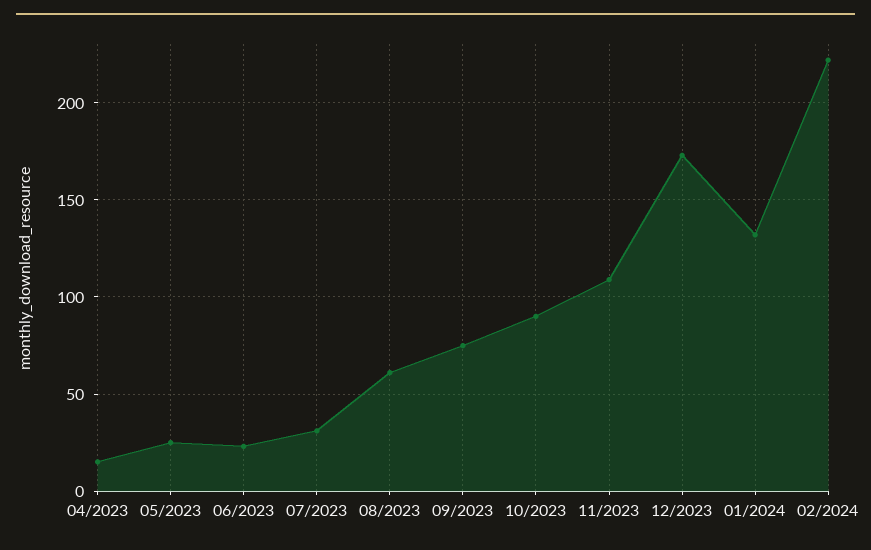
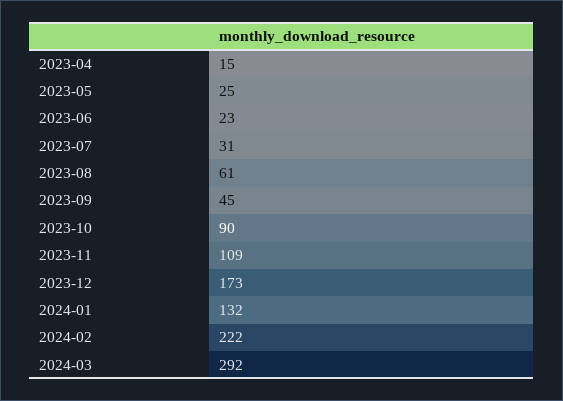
09/2023: 75 -> 45
2024-03: none -> 292

